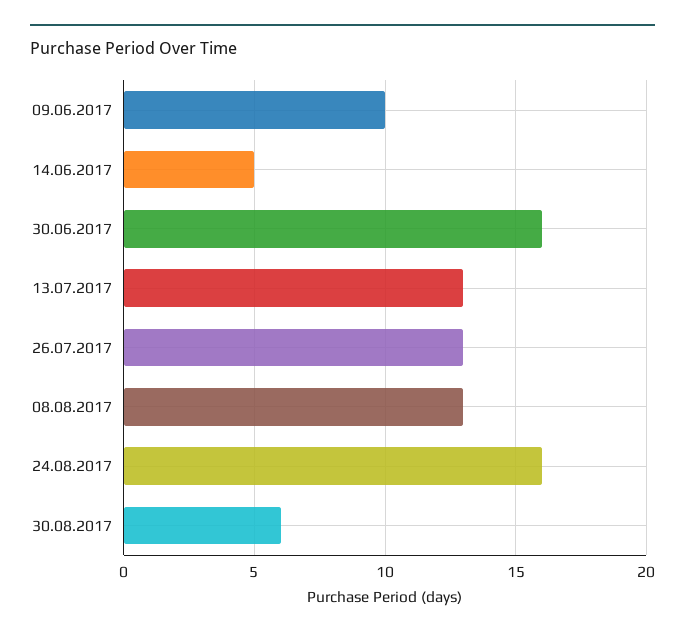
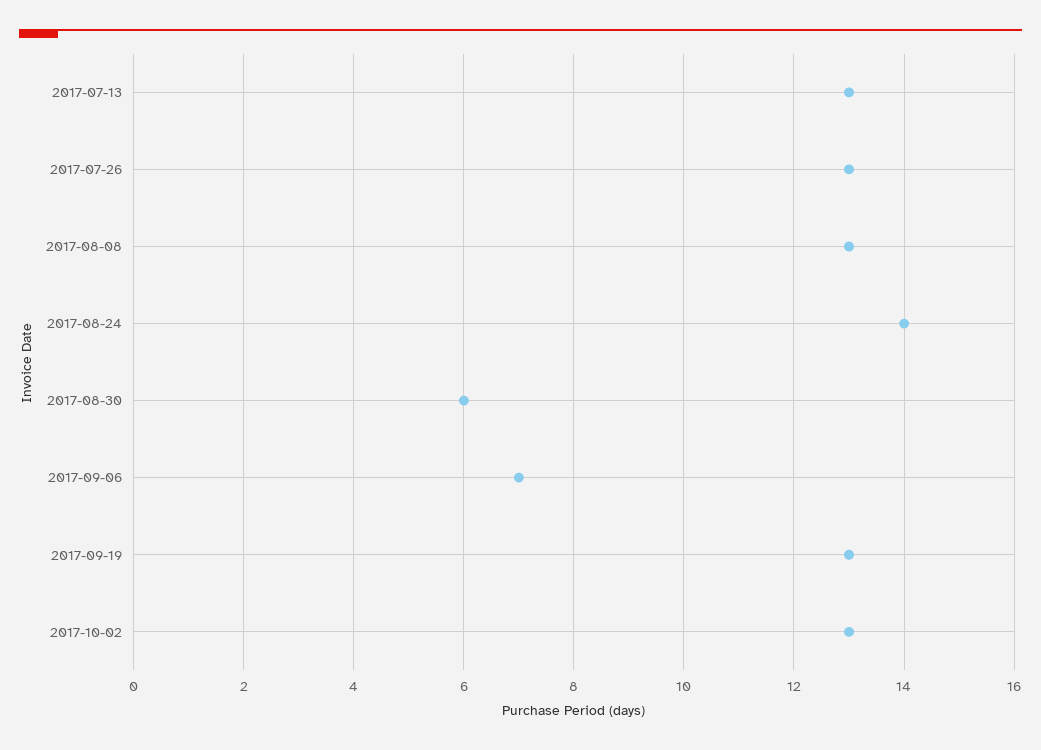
09.06.2017: 10 -> none
14.06.2017: 5 -> none
30.06.2017: 16 -> none
24.08.2017: 16 -> 14
2017-09-06: none -> 7
2017-09-19: none -> 13
2017-10-02: none -> 13

